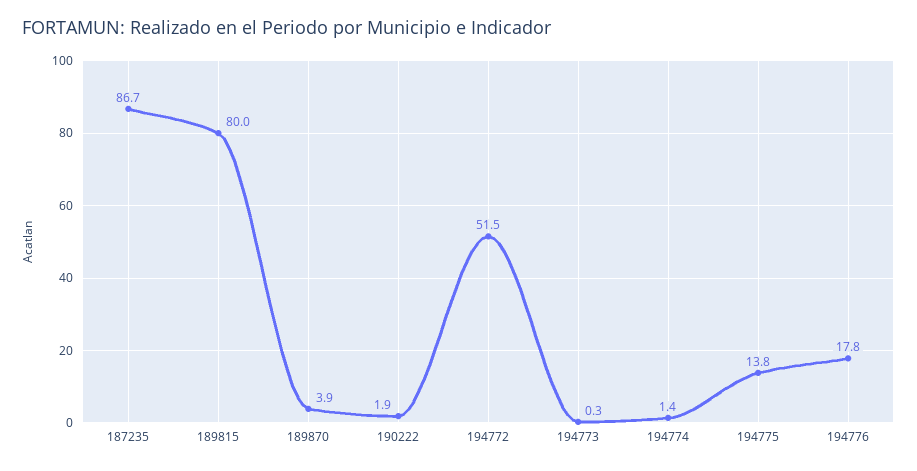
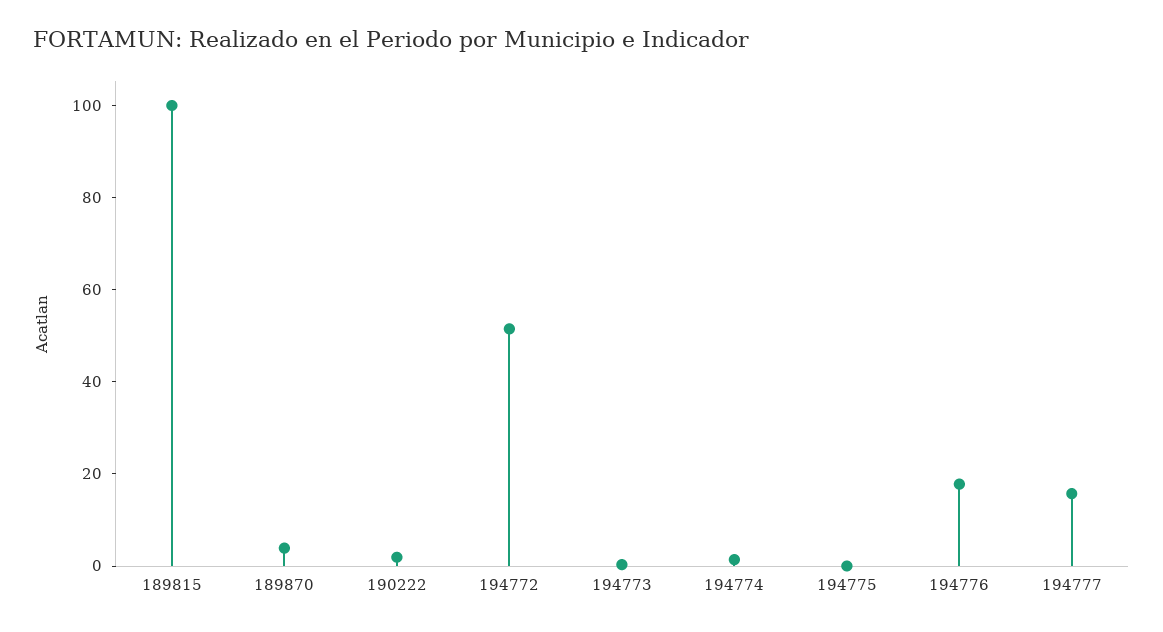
187235: 86.7 -> none
189815: 80 -> 100
194775: 13.8 -> 0
194777: none -> 15

